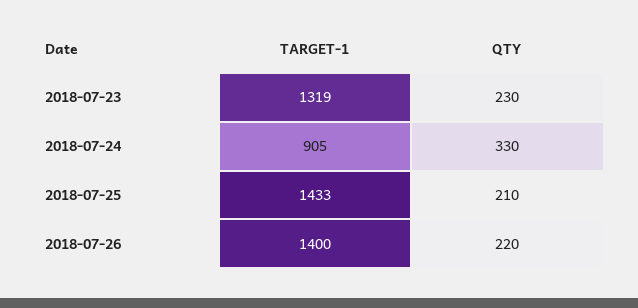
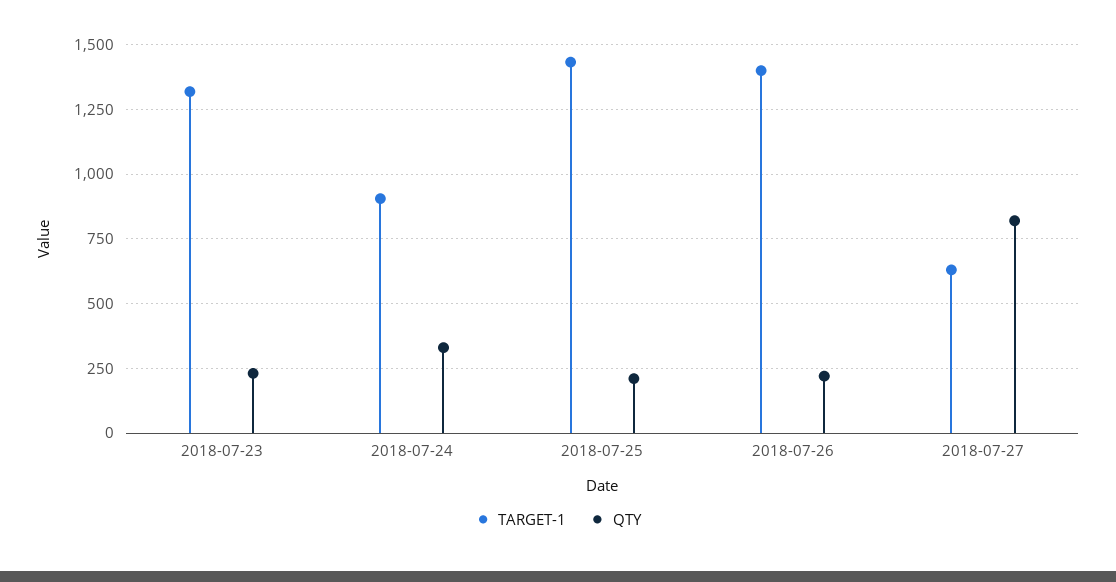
TARGET-1, 2018-07-27: none -> 625
QTY, 2018-07-27: none -> 825

